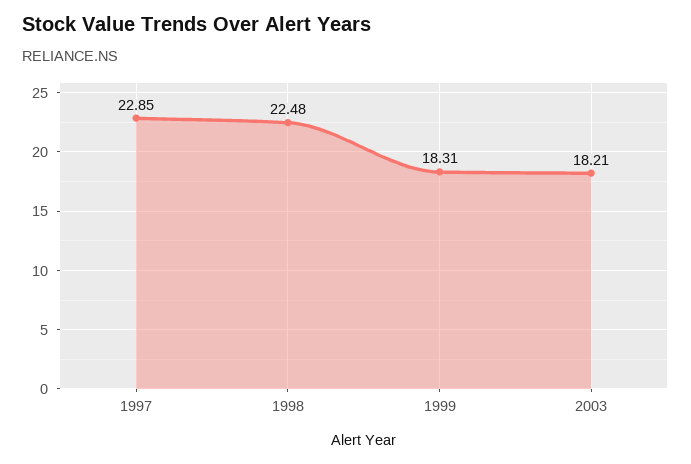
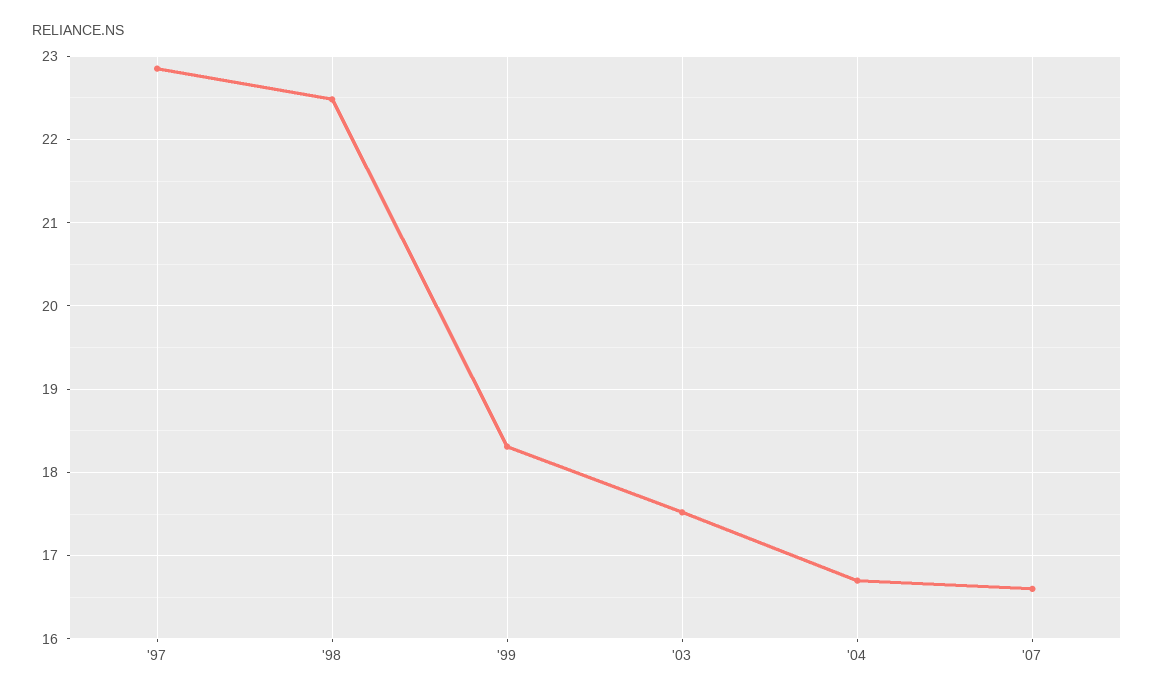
2003: 18.21 -> 17.5
'04: none -> 16.7
'07: none -> 16.6

